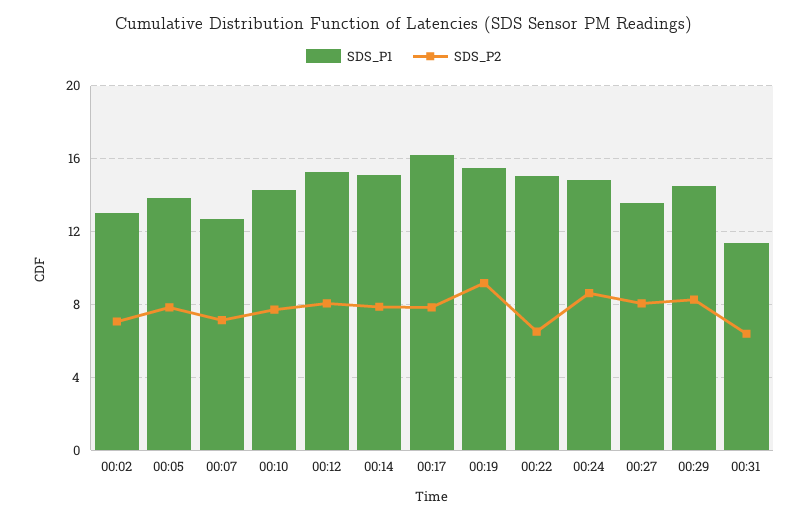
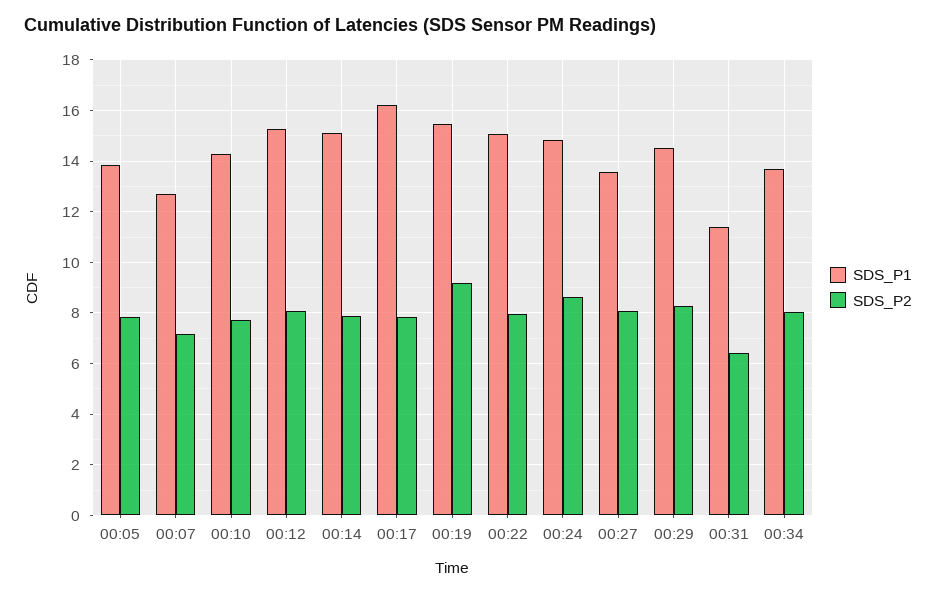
SDS_P1, 00:02: 13 -> none
SDS_P2, 00:02: 7 -> none
SDS_P2, 00:22: 6.5 -> 8
SDS_P1, 00:34: none -> 13.75
SDS_P2, 00:34: none -> 8

